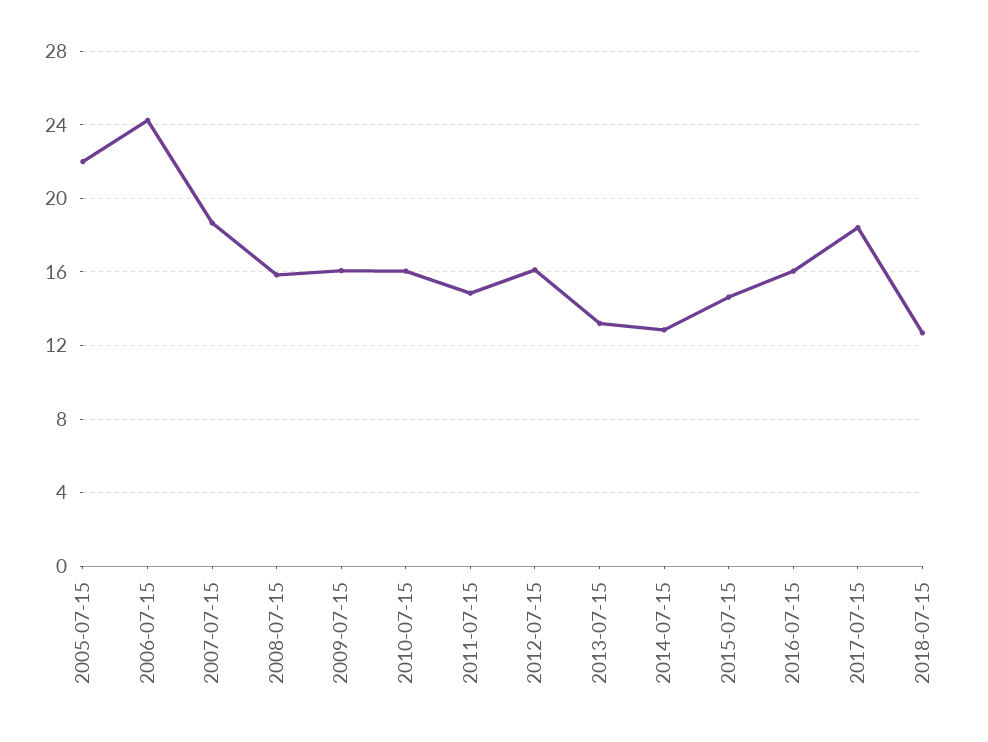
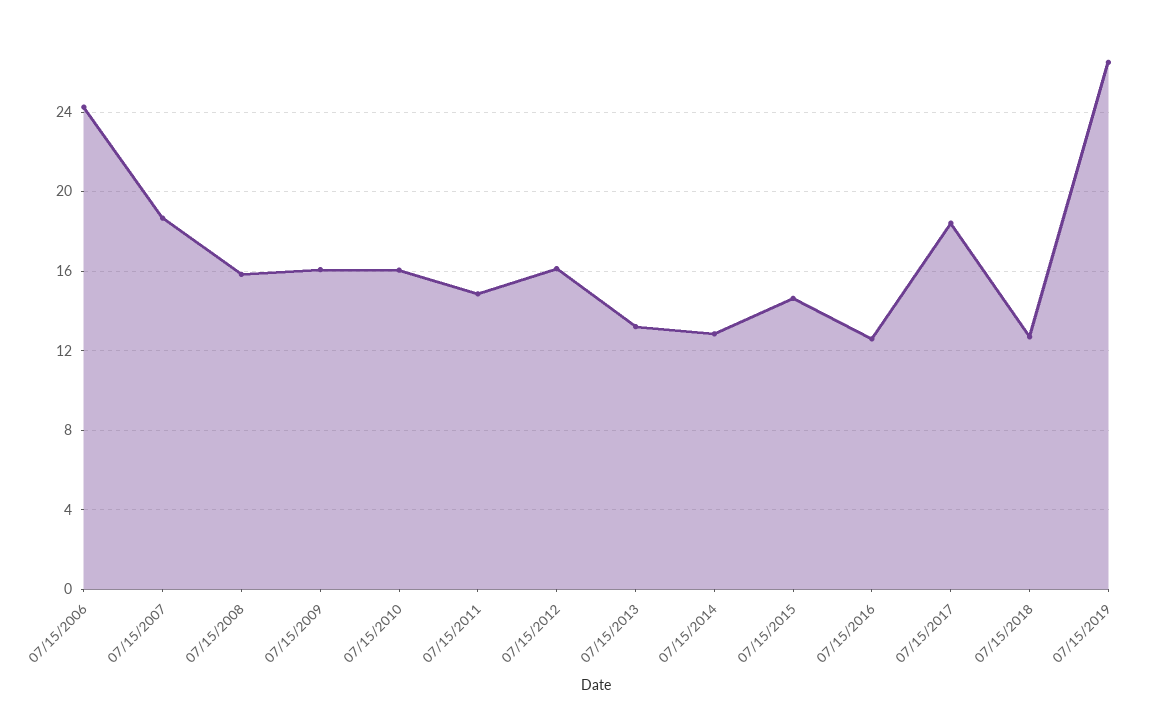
2005-07-15: 22 -> none
2016-07-15: 16 -> 12.5
07/15/2019: none -> 26.5

